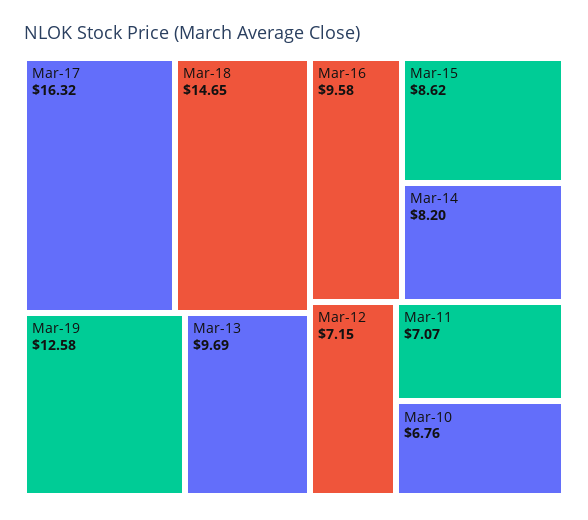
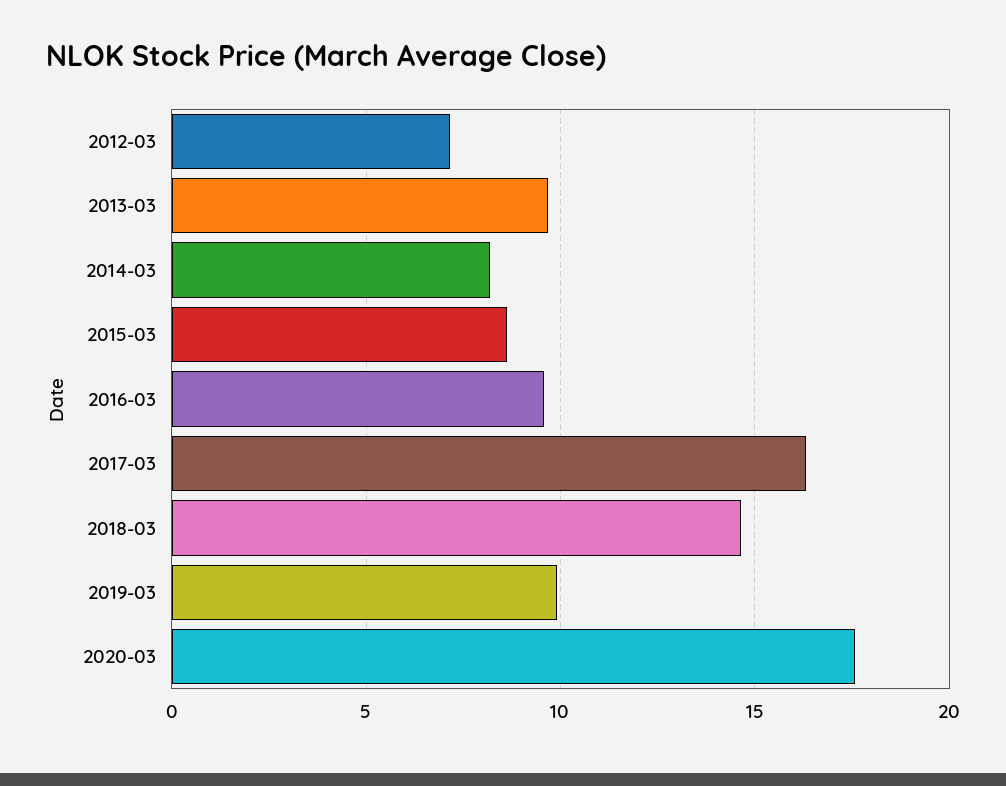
Mar-19: 12.58 -> 10
Mar-11: 7.07 -> none
Mar-10: 6.76 -> none
2020-03: none -> 17.5

